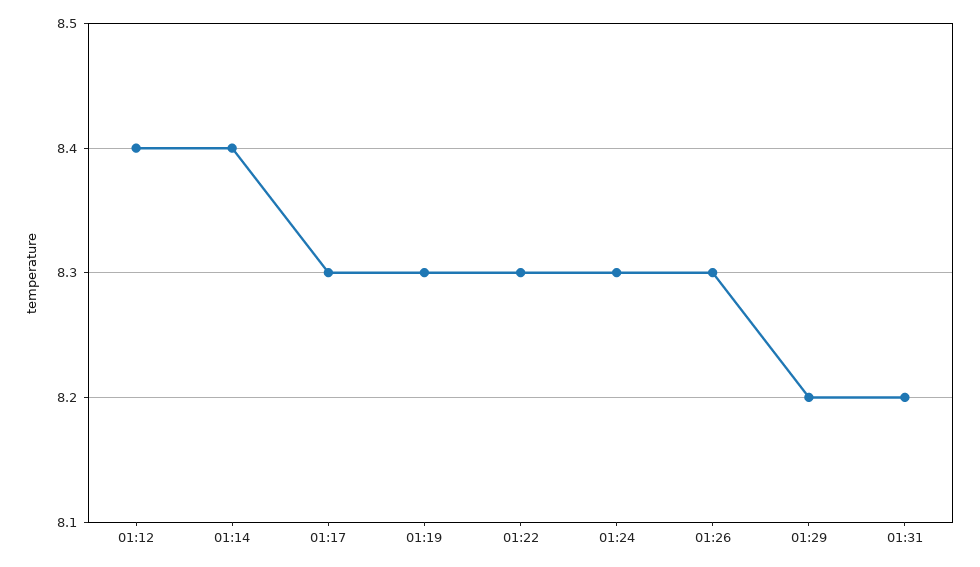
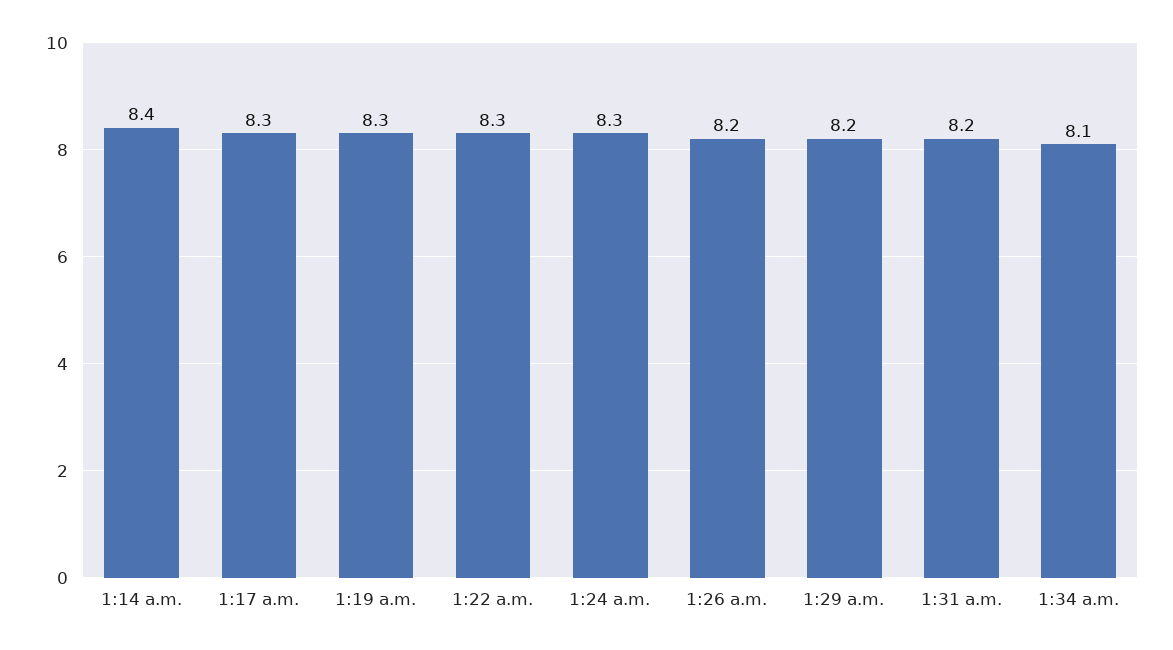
01:12: 8.4 -> none
01:26: 8.3 -> 8.2
1:34 a.m.: none -> 8.1

